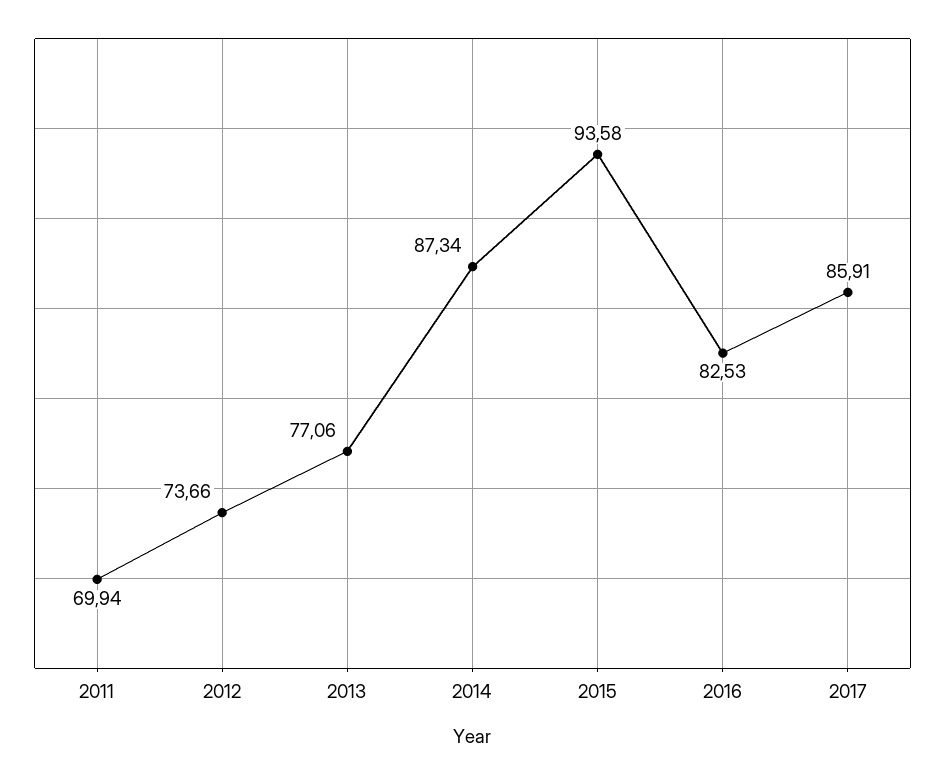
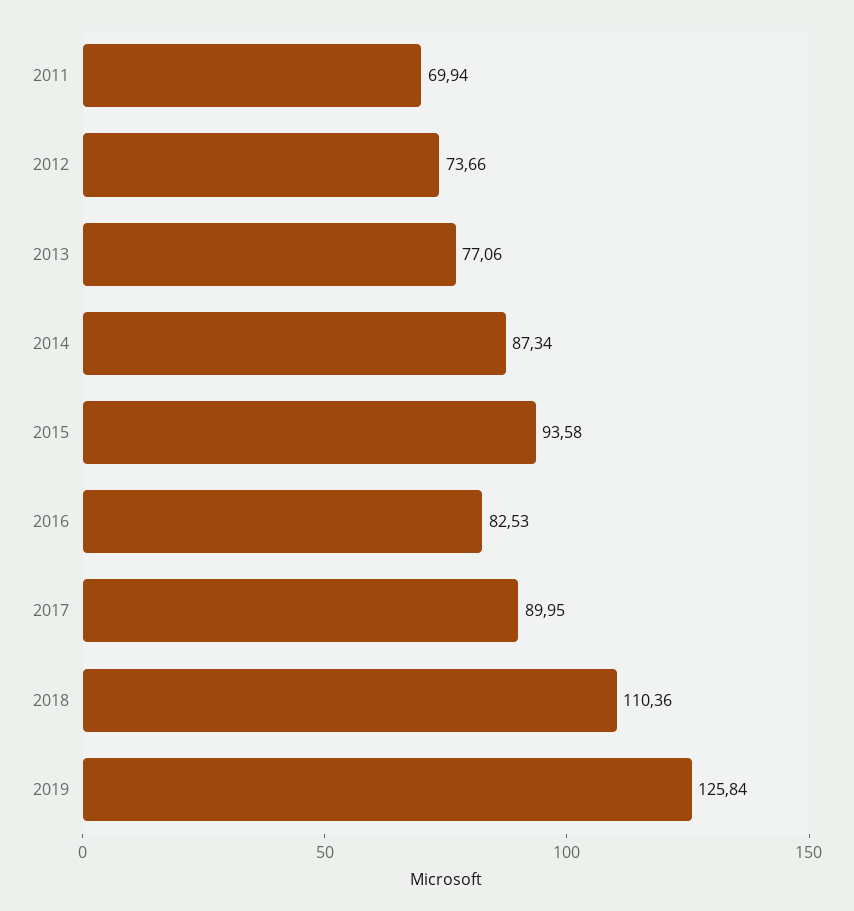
2017: 85.91 -> 89.95
2018: none -> 110.36
2019: none -> 125.84

